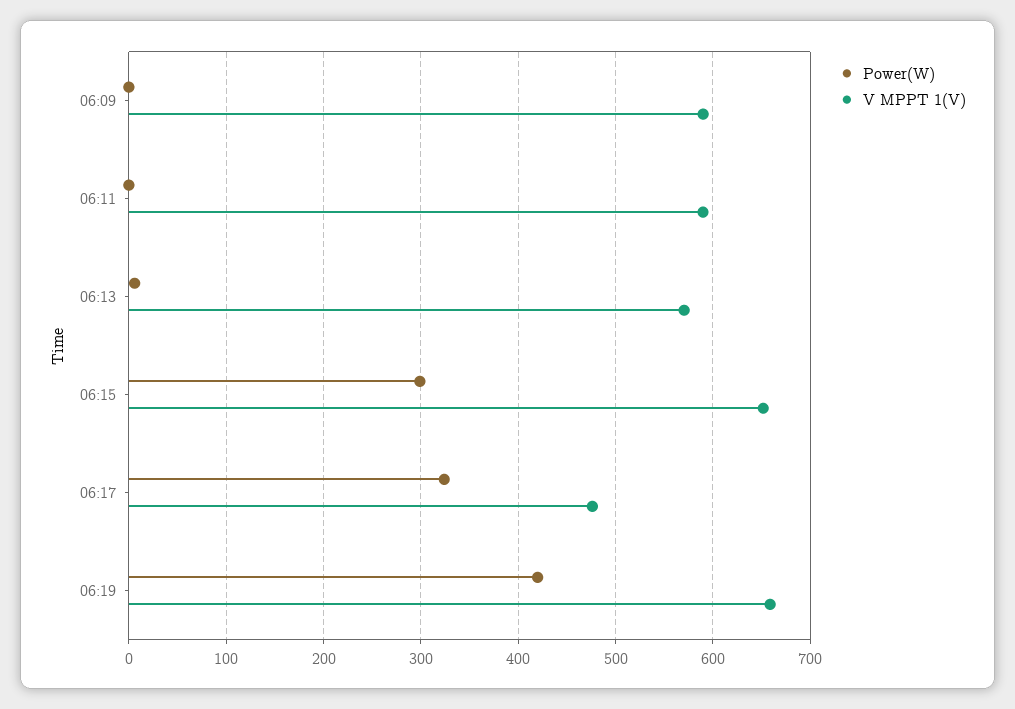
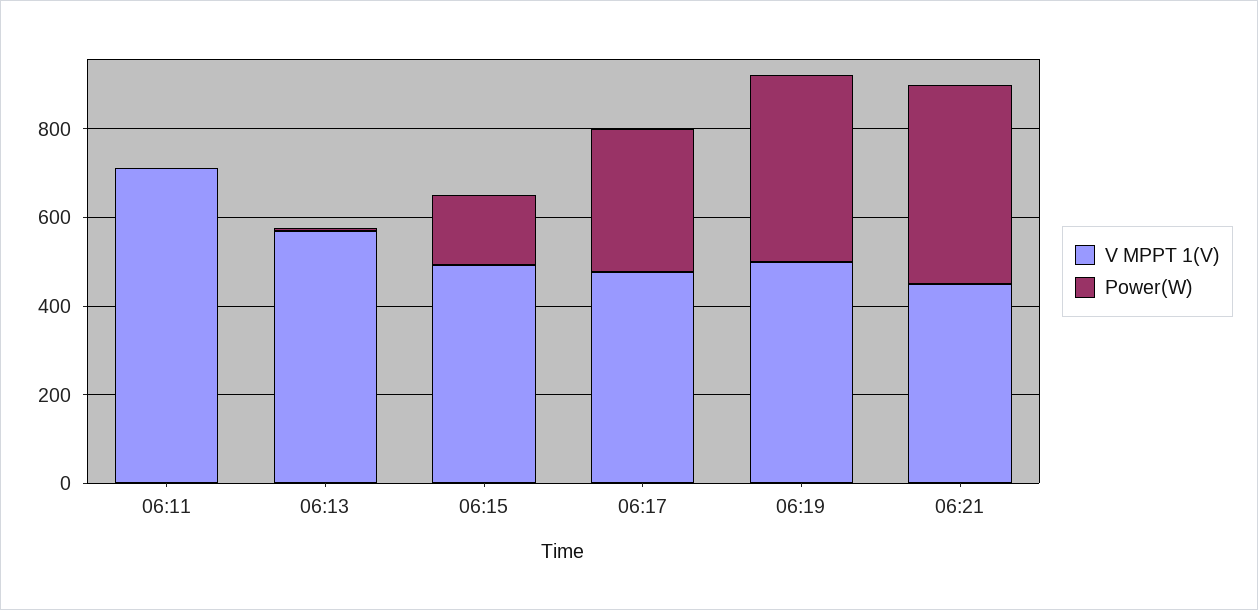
Power(W), 06:09: 0 -> none
V MPPT 1(V), 06:09: 590 -> none
V MPPT 1(V), 06:11: 590 -> 700
Power(W), 06:15: 300 -> 150
V MPPT 1(V), 06:15: 650 -> 500
V MPPT 1(V), 06:19: 660 -> 500
V MPPT 1(V), 06:21: none -> 450
Power(W), 06:21: none -> 450

